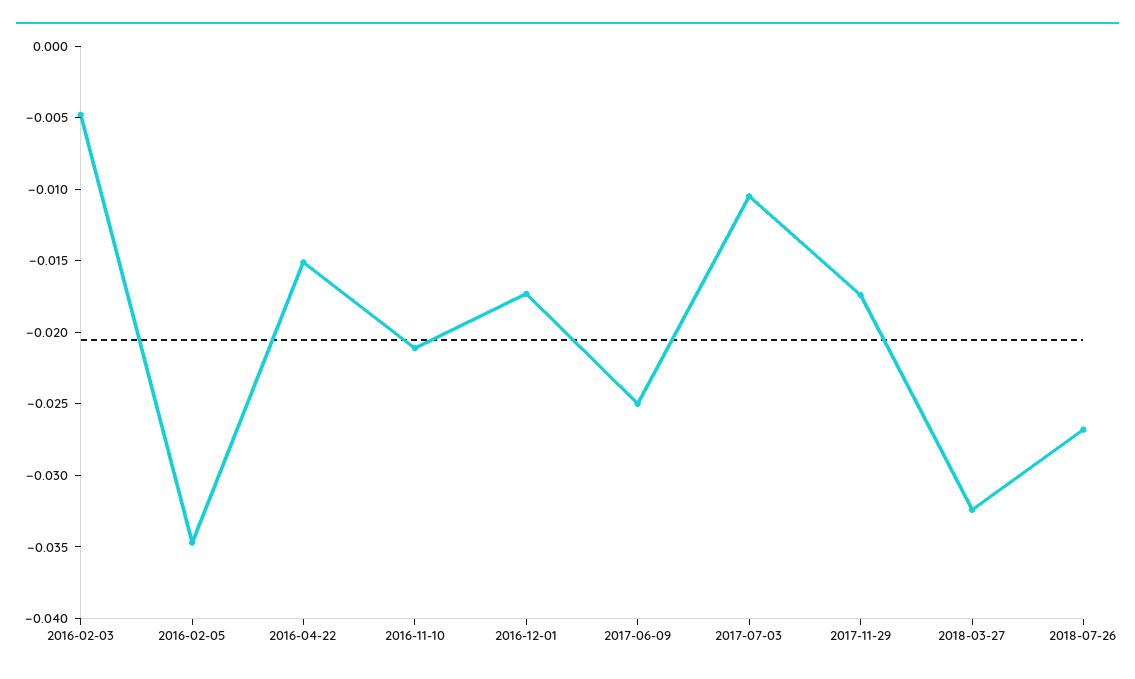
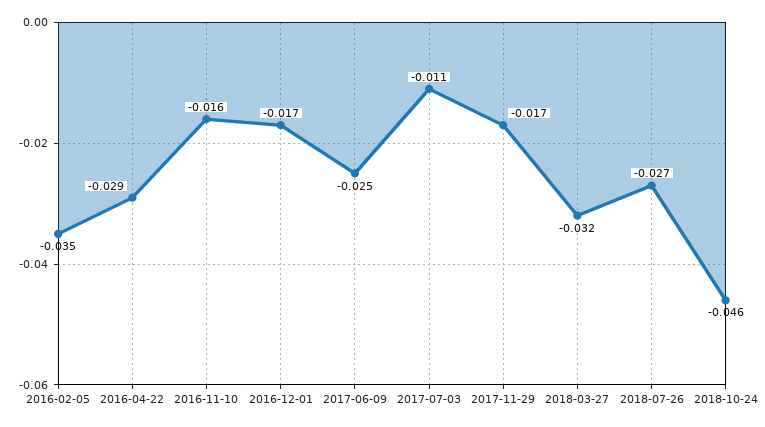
2016-02-03: -0.005 -> none
2016-04-22: -0.015 -> -0.029
2016-11-10: -0.021 -> -0.016
2018-10-24: none -> -0.046

